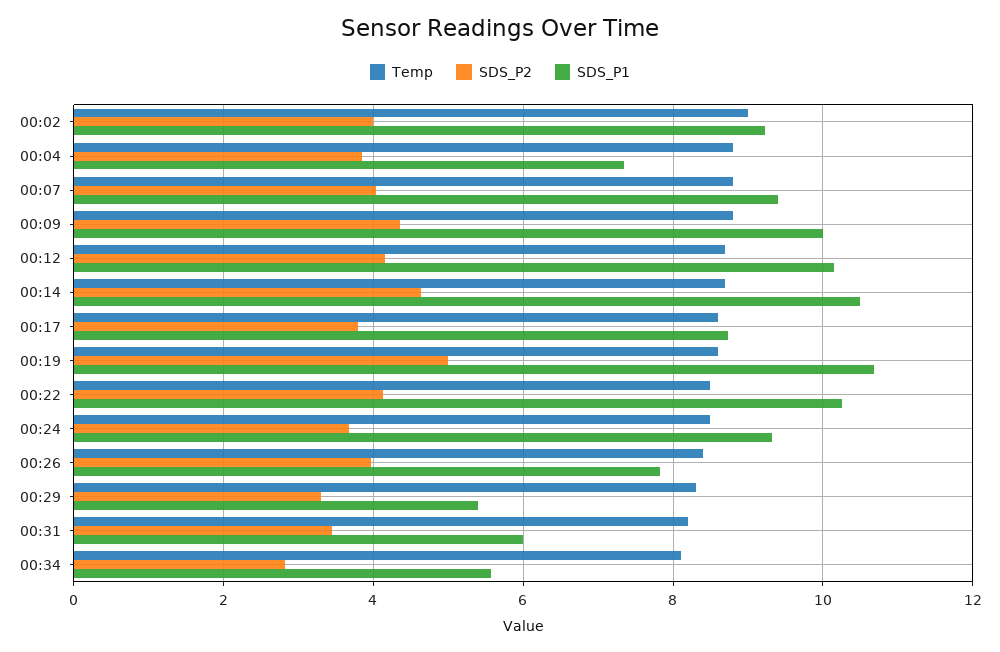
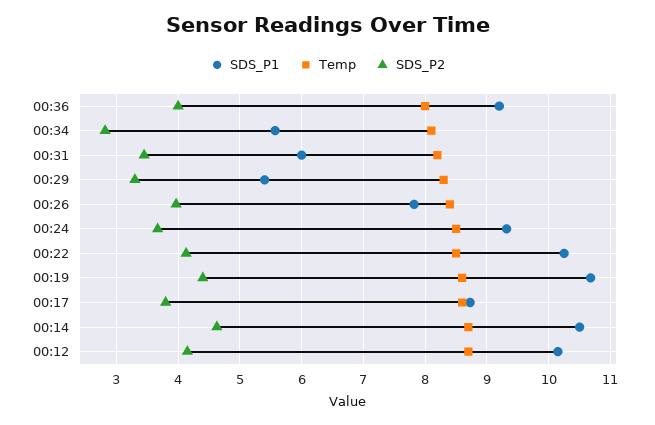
Temp, 00:02: 9 -> none
SDS_P2, 00:02: 4 -> none
SDS_P1, 00:02: 9.2 -> none
Temp, 00:04: 8.8 -> none
SDS_P2, 00:04: 3.8 -> none
SDS_P1, 00:04: 7.4 -> none
Temp, 00:07: 8.8 -> none
SDS_P2, 00:07: 4 -> none
SDS_P1, 00:07: 9.4 -> none
Temp, 00:09: 8.8 -> none
SDS_P2, 00:09: 4.4 -> none
SDS_P1, 00:09: 10 -> none
SDS_P2, 00:19: 5 -> 4.4
SDS_P1, 00:36: none -> 9.2
Temp, 00:36: none -> 8
SDS_P2, 00:36: none -> 4

